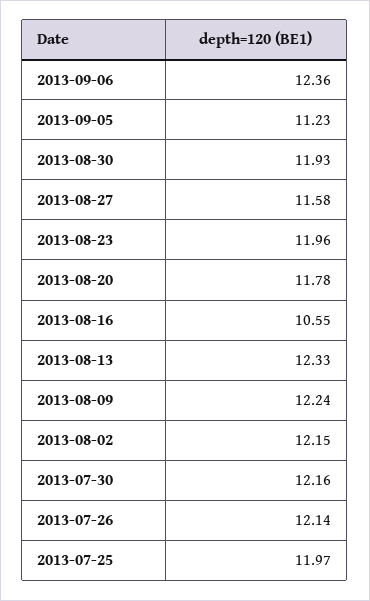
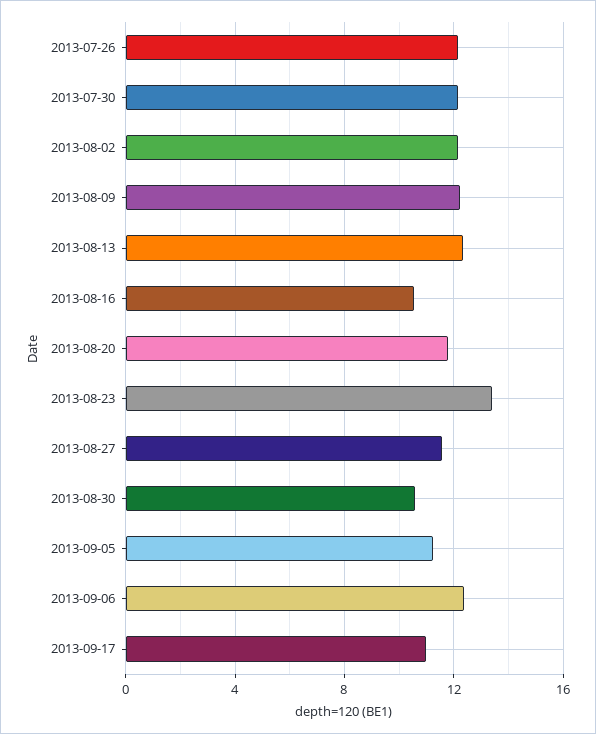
2013-08-30: 11.93 -> 10.5
2013-08-23: 11.96 -> 13.5
2013-07-25: 11.97 -> none
2013-09-17: none -> 11

